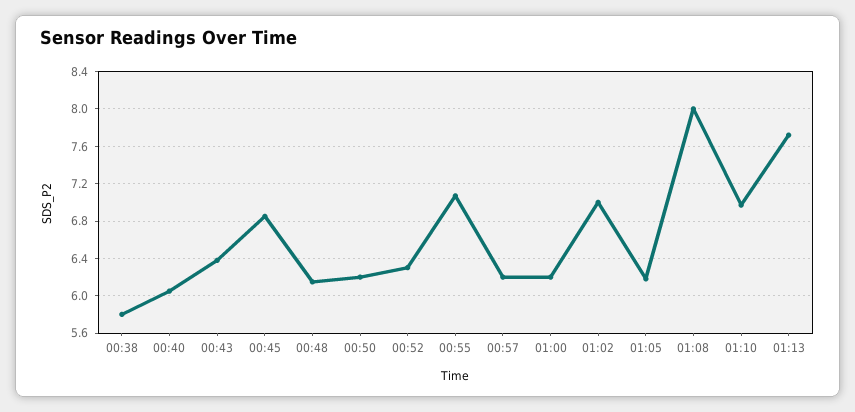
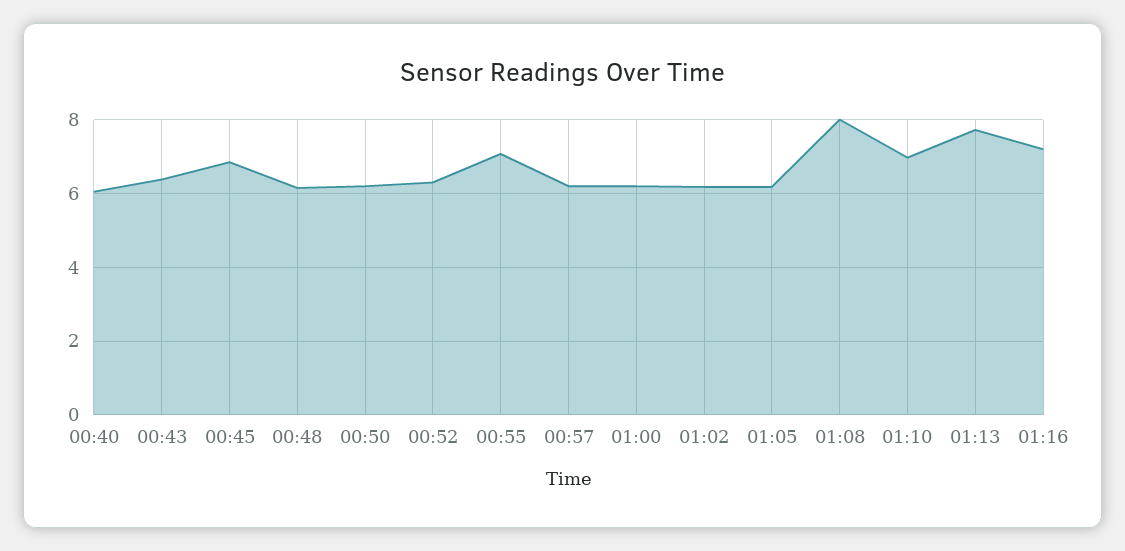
00:38: 5.8 -> none
01:02: 7 -> 6.2
01:16: none -> 7.2

